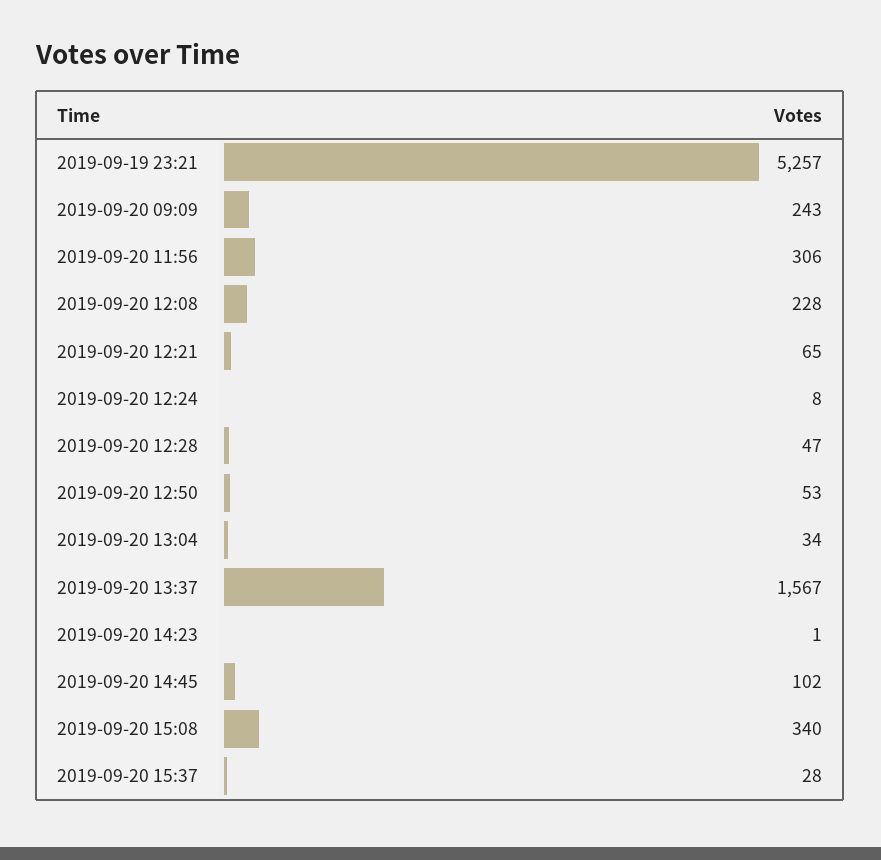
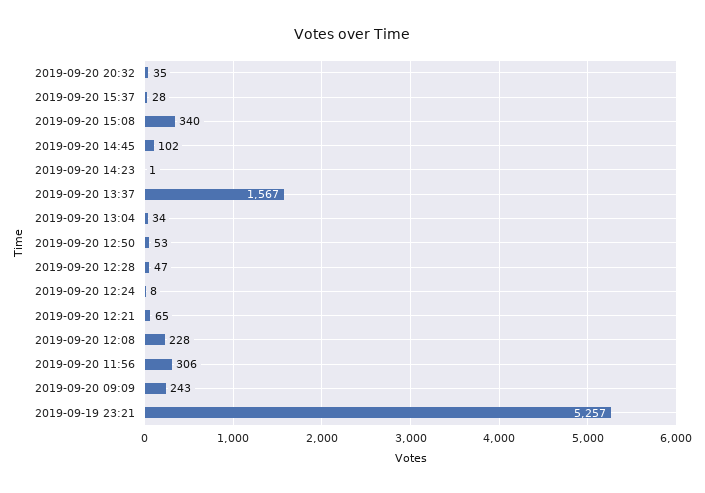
2019-09-20 20:32: none -> 35

